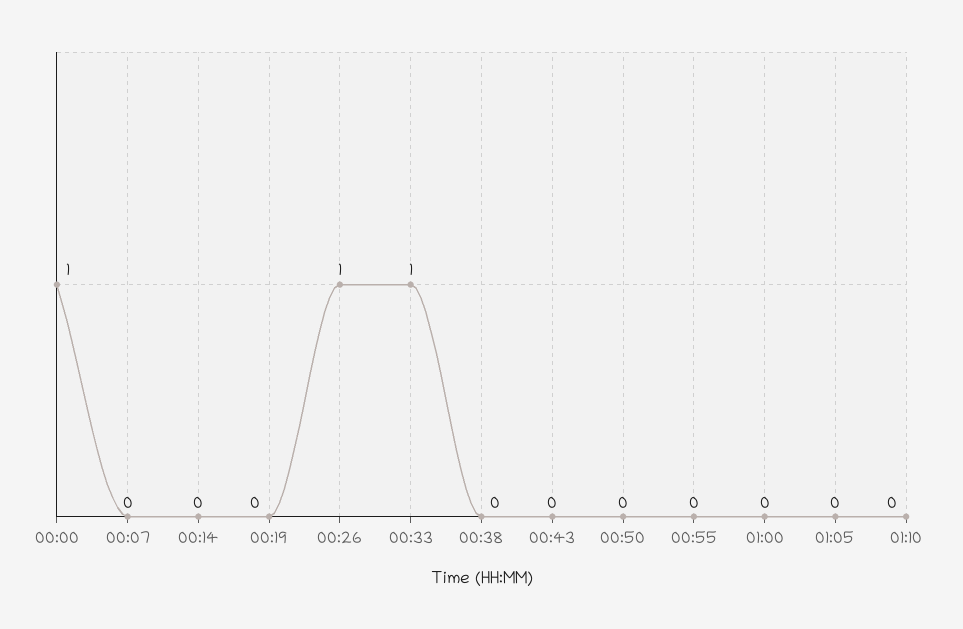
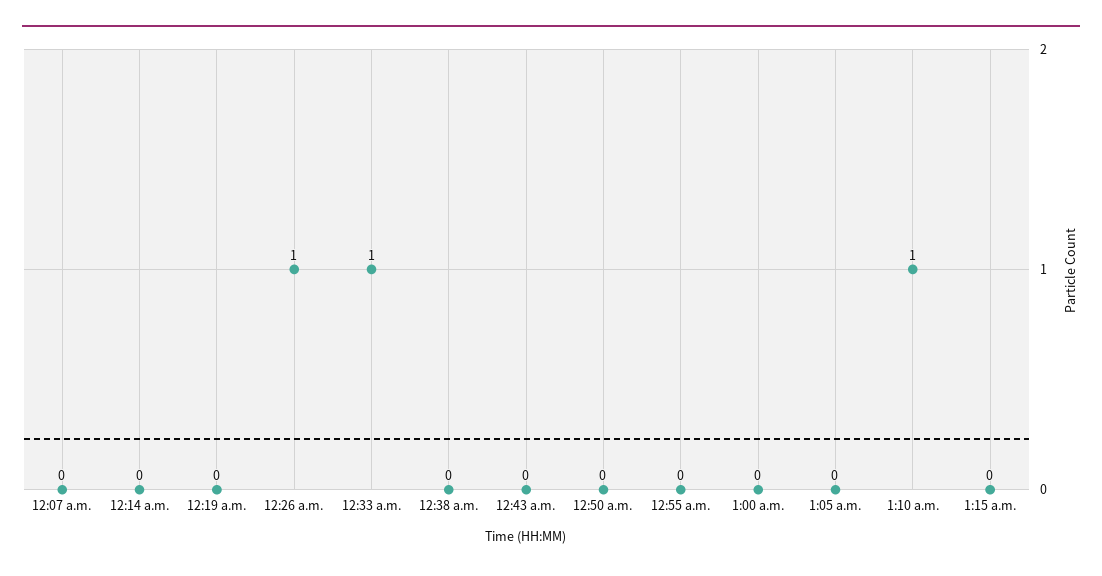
00:00: 1 -> none
01:10: 0 -> 1
1:15 a.m.: none -> 0

